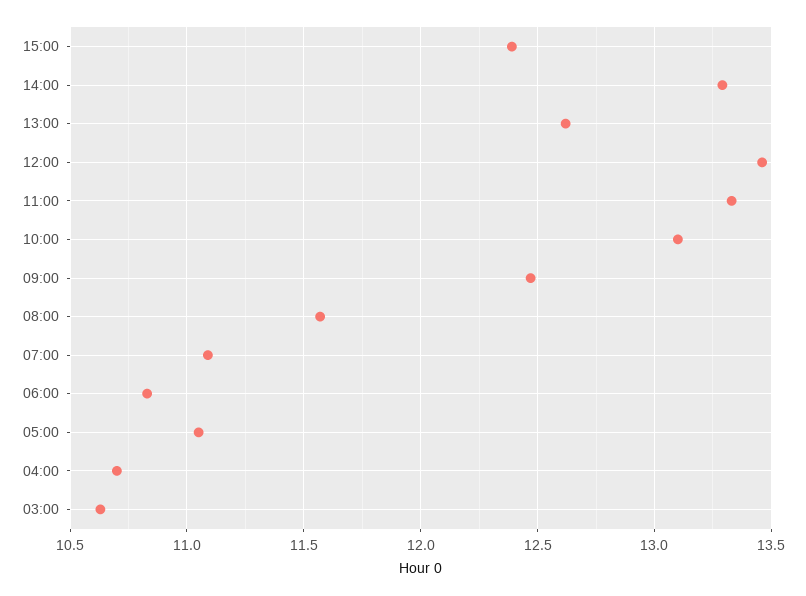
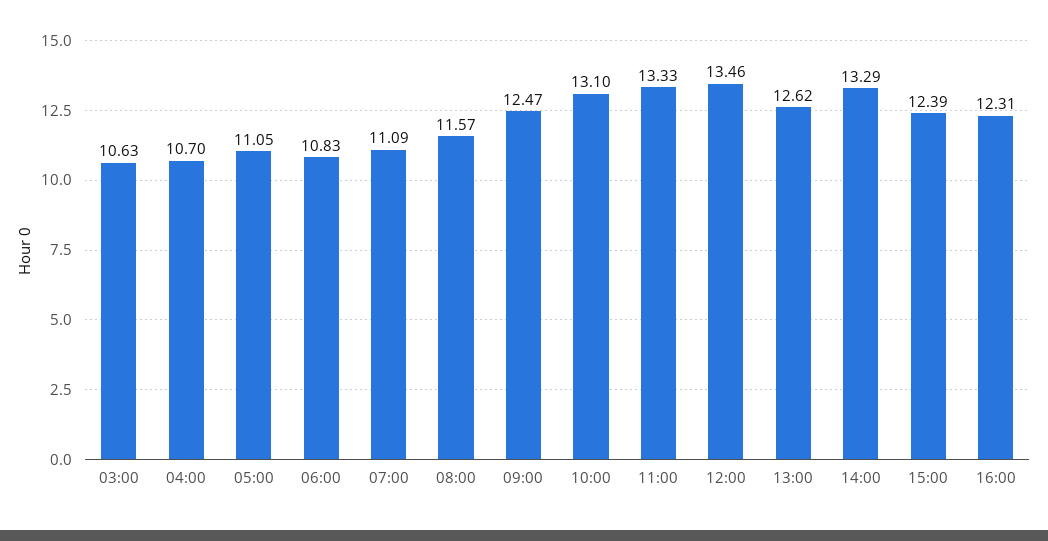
16:00: none -> 12.31

